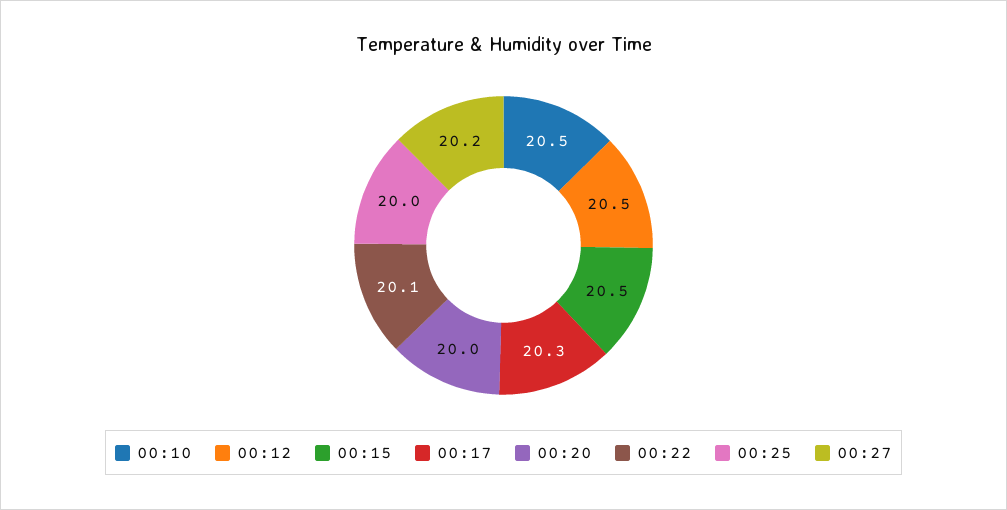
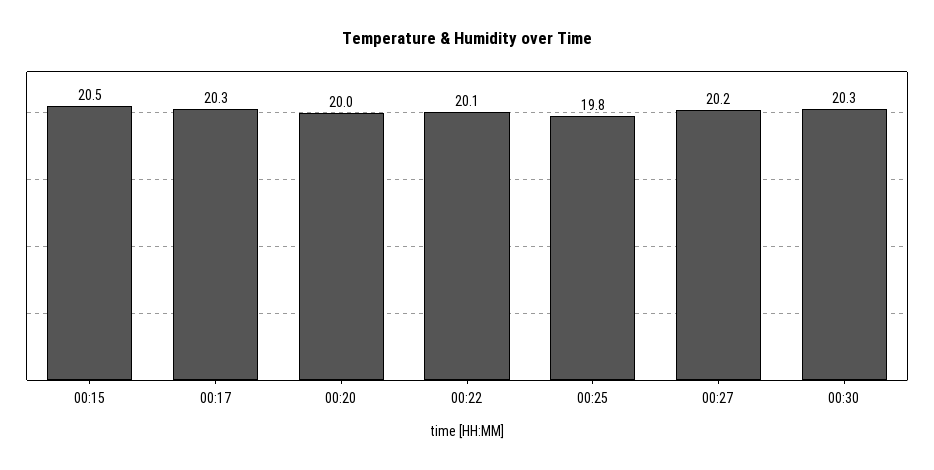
00:10: 20.5 -> none
00:12: 20.5 -> none
00:25: 20 -> 19.8
00:30: none -> 20.3

